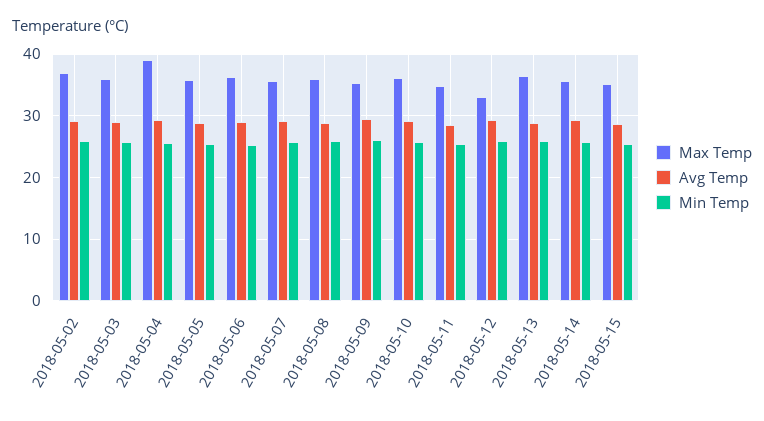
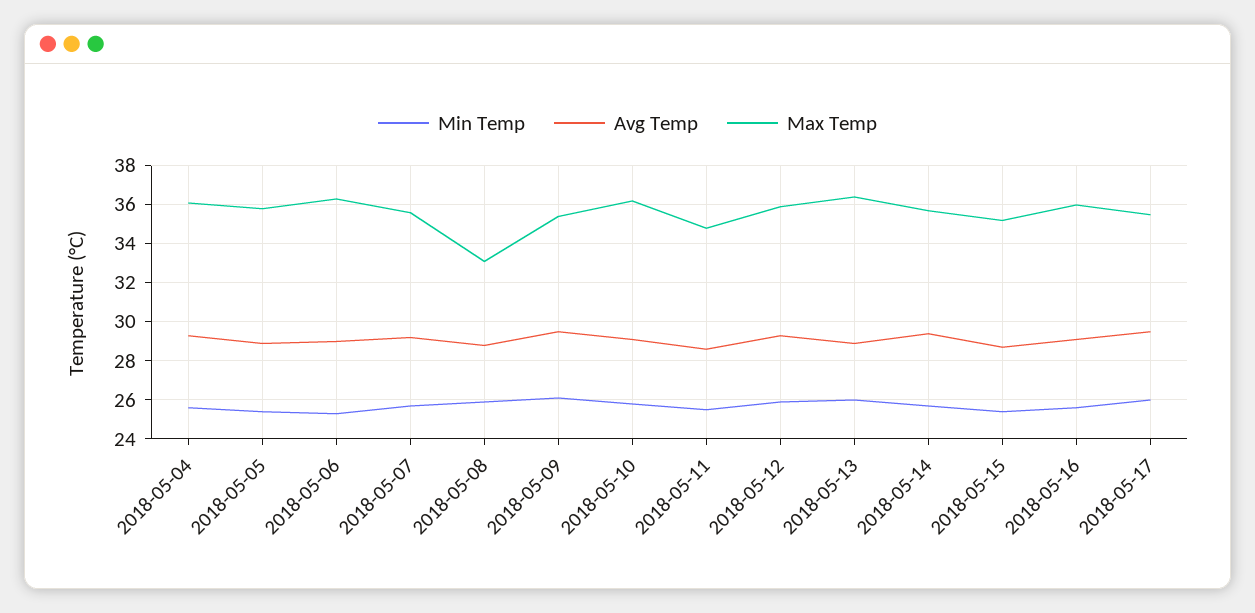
Max Temp, 2018-05-02: 37 -> none
Avg Temp, 2018-05-02: 29 -> none
Min Temp, 2018-05-02: 26 -> none
Max Temp, 2018-05-03: 36 -> none
Avg Temp, 2018-05-03: 29 -> none
Min Temp, 2018-05-03: 26 -> none
Max Temp, 2018-05-04: 39 -> 36
Max Temp, 2018-05-08: 36 -> 33
Max Temp, 2018-05-12: 33 -> 36
Min Temp, 2018-05-16: none -> 25.5
Avg Temp, 2018-05-16: none -> 29
Max Temp, 2018-05-16: none -> 36
Min Temp, 2018-05-17: none -> 26
Avg Temp, 2018-05-17: none -> 29.5
Max Temp, 2018-05-17: none -> 35.5

